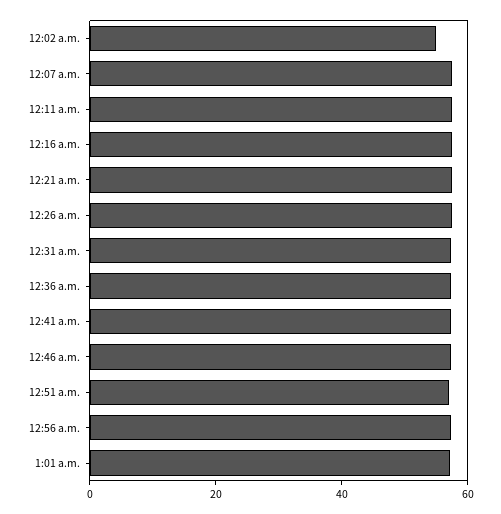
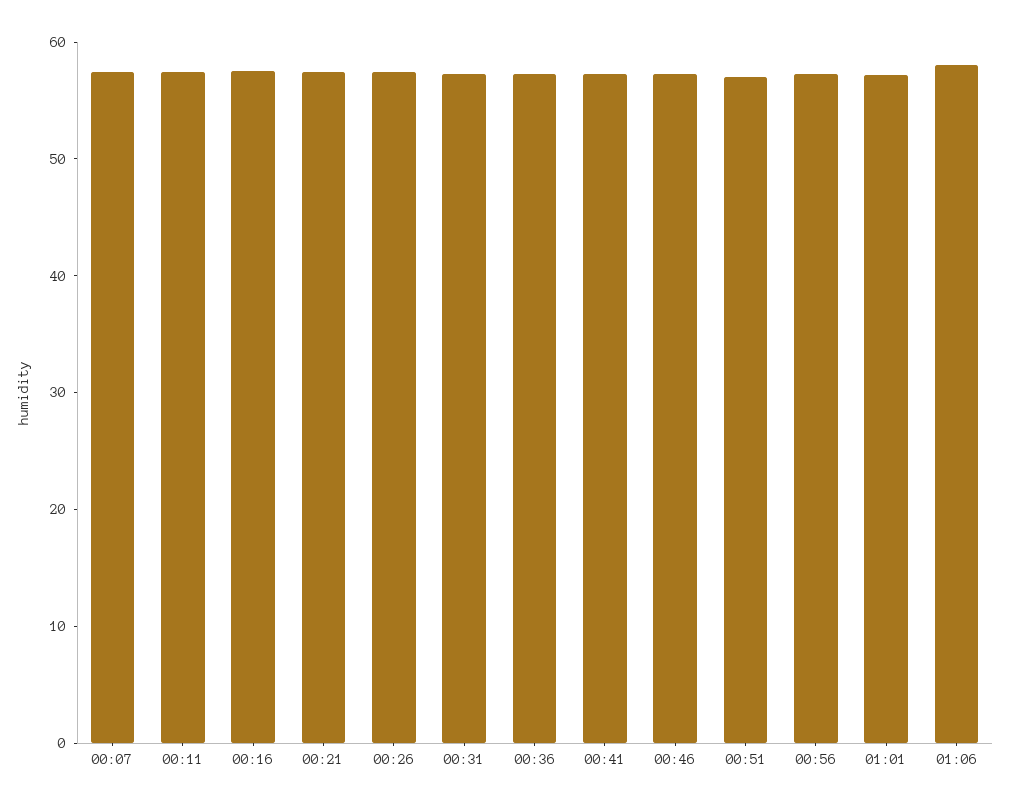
12:02 a.m.: 55 -> none
01:06: none -> 58

